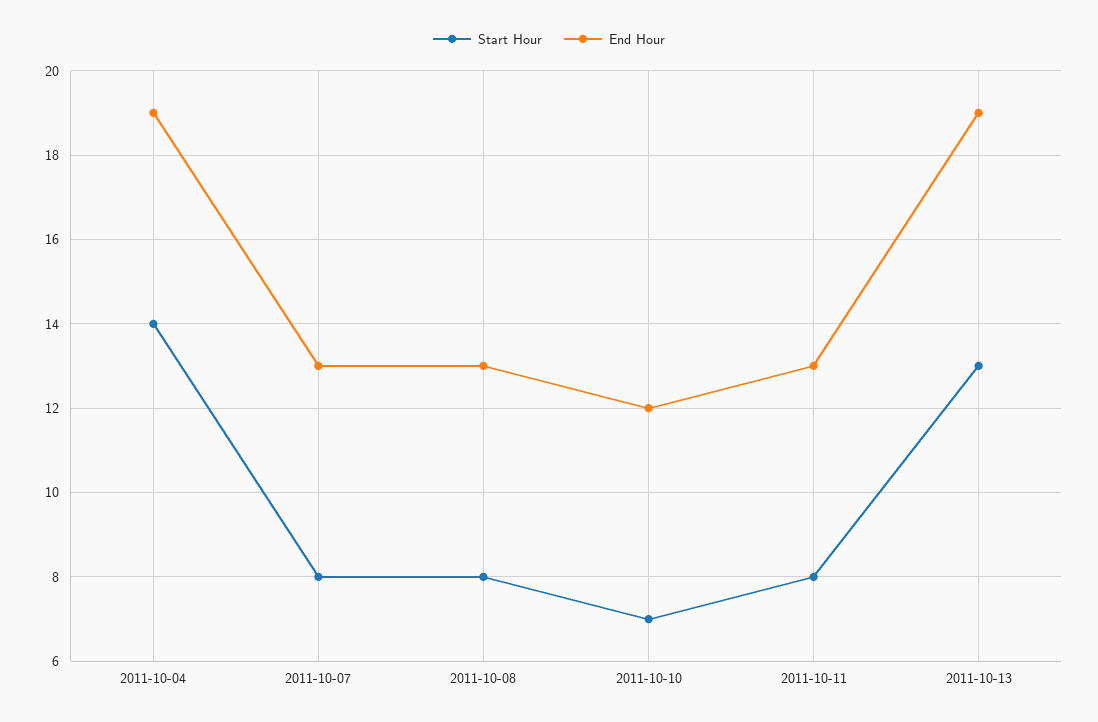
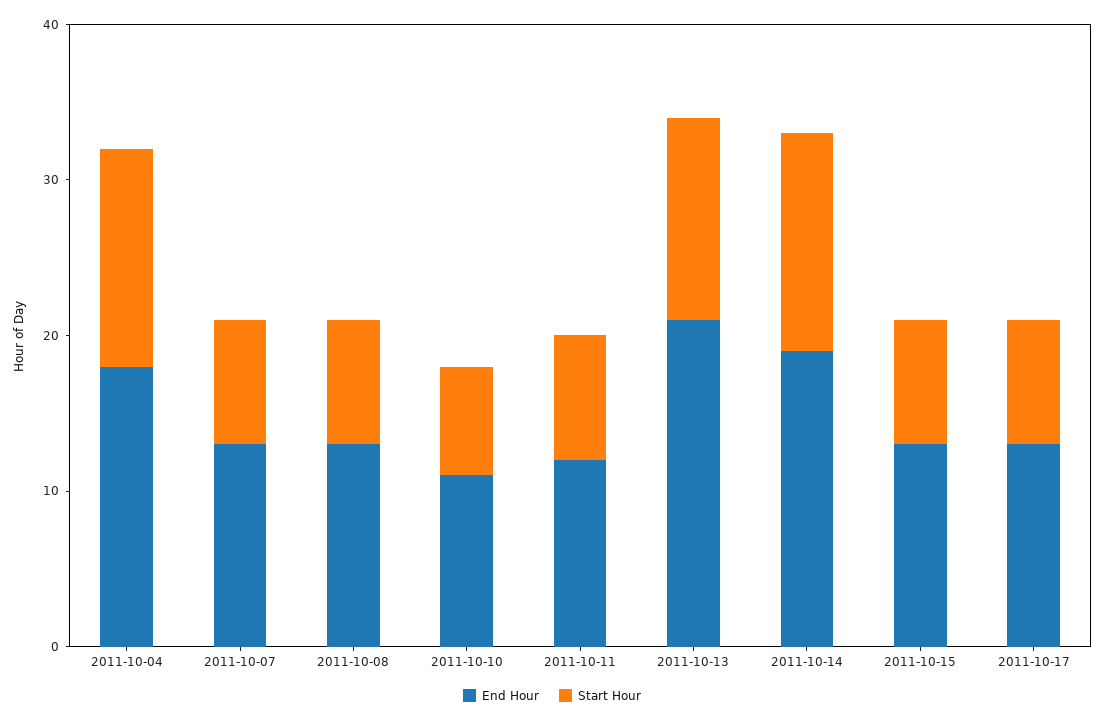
End Hour, 2011-10-04: 19 -> 18
End Hour, 2011-10-10: 12 -> 11
End Hour, 2011-10-11: 13 -> 12
End Hour, 2011-10-13: 19 -> 21
End Hour, 2011-10-14: none -> 19
Start Hour, 2011-10-14: none -> 14
End Hour, 2011-10-15: none -> 13
Start Hour, 2011-10-15: none -> 8
End Hour, 2011-10-17: none -> 13
Start Hour, 2011-10-17: none -> 8

